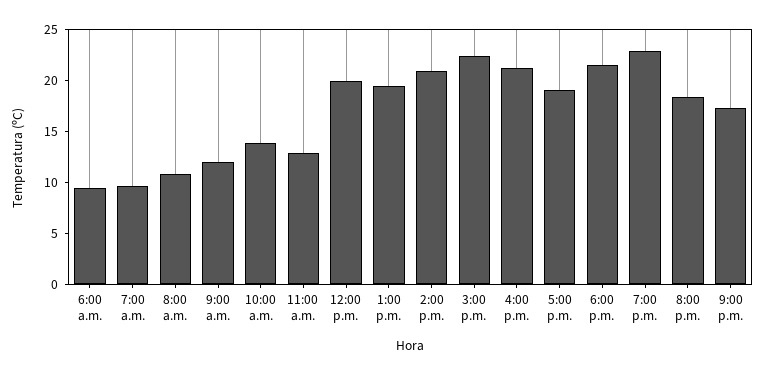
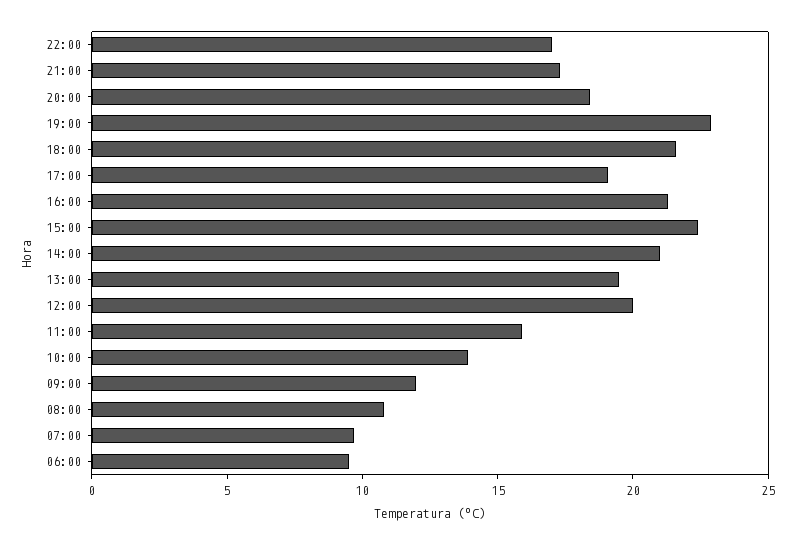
11:00 a.m.: 13 -> 16
22:00: none -> 17

